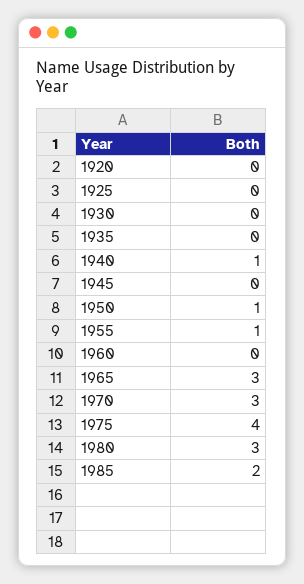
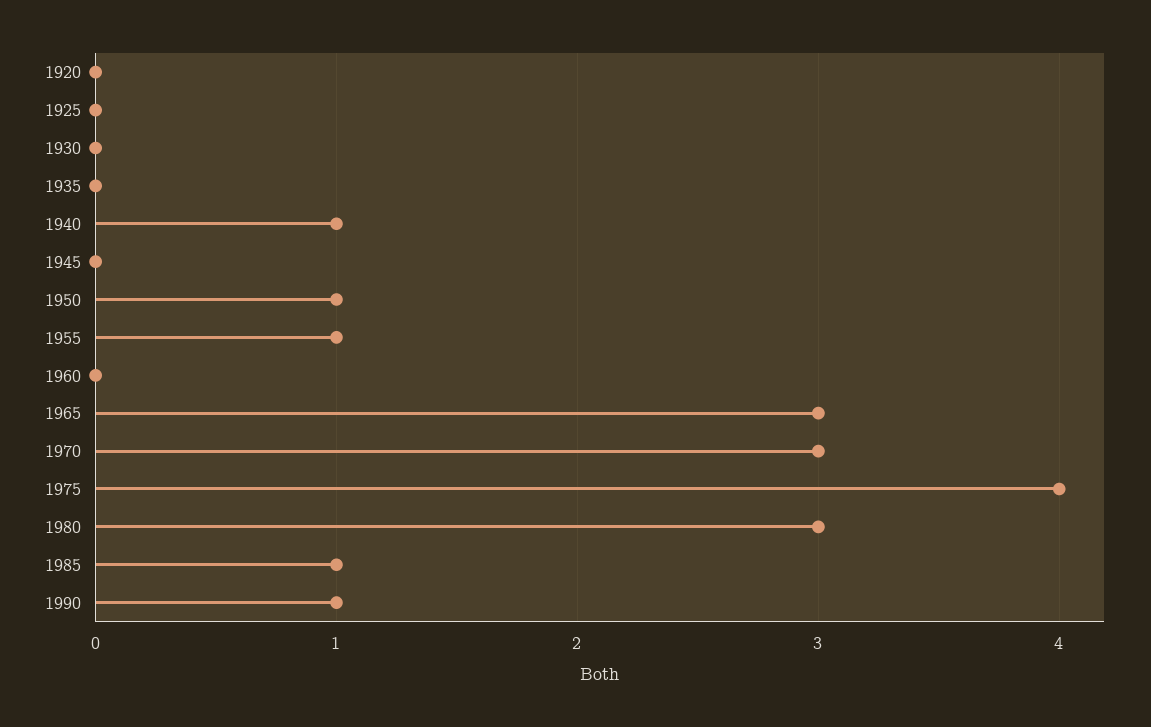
1985: 2 -> 1
1990: none -> 1

